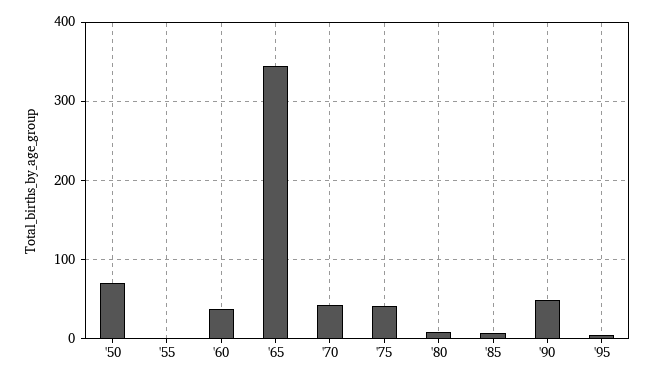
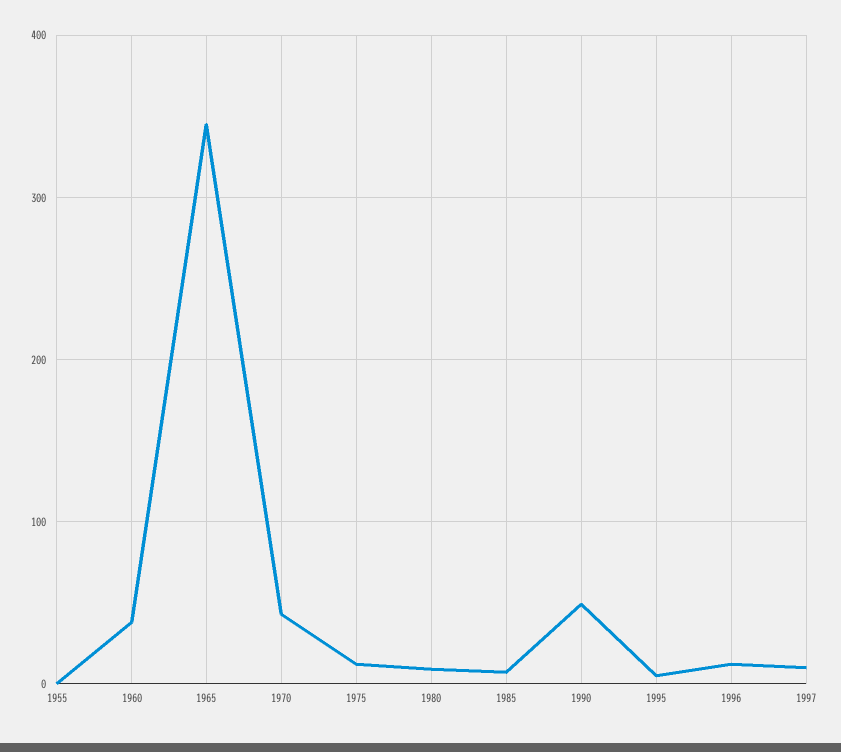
'50: 70 -> none
'75: 40 -> 10
1996: none -> 10
1997: none -> 10

